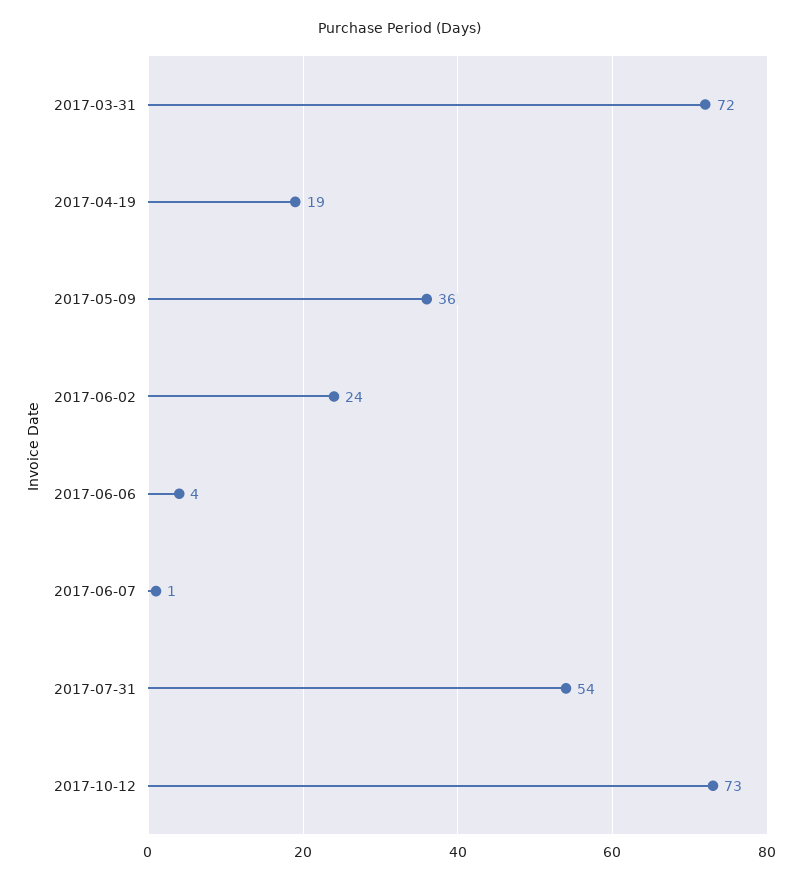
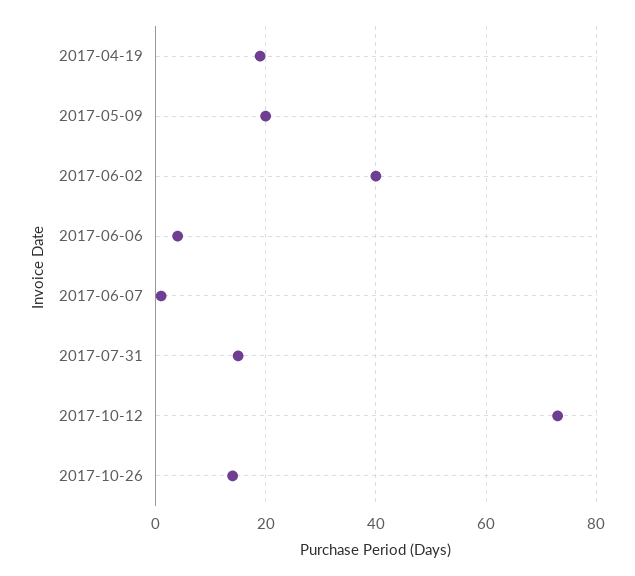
2017-03-31: 72 -> none
2017-05-09: 36 -> 20
2017-06-02: 24 -> 40
2017-07-31: 54 -> 15
2017-10-26: none -> 15

